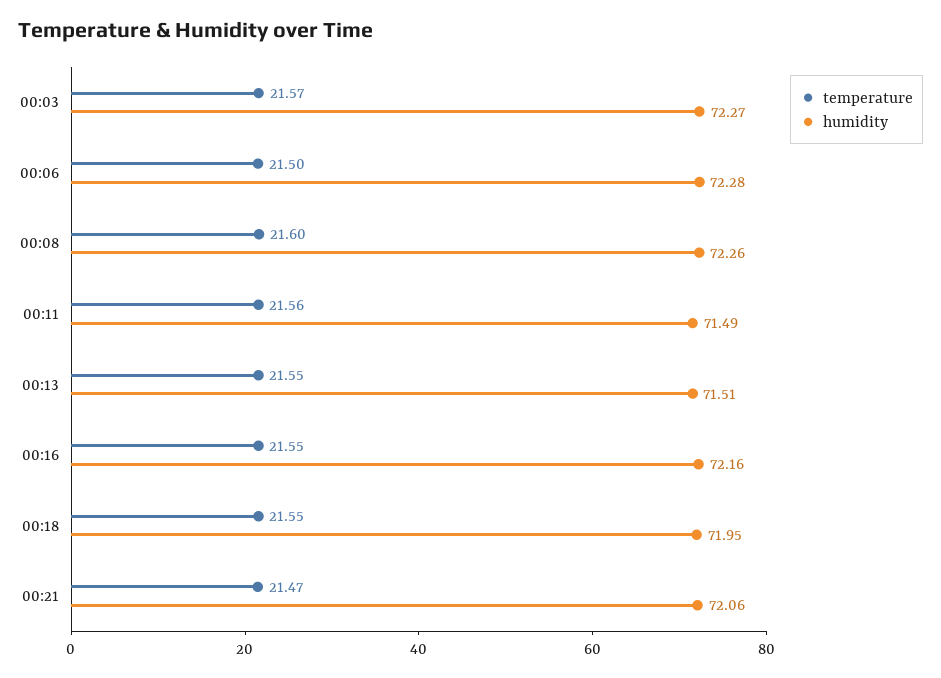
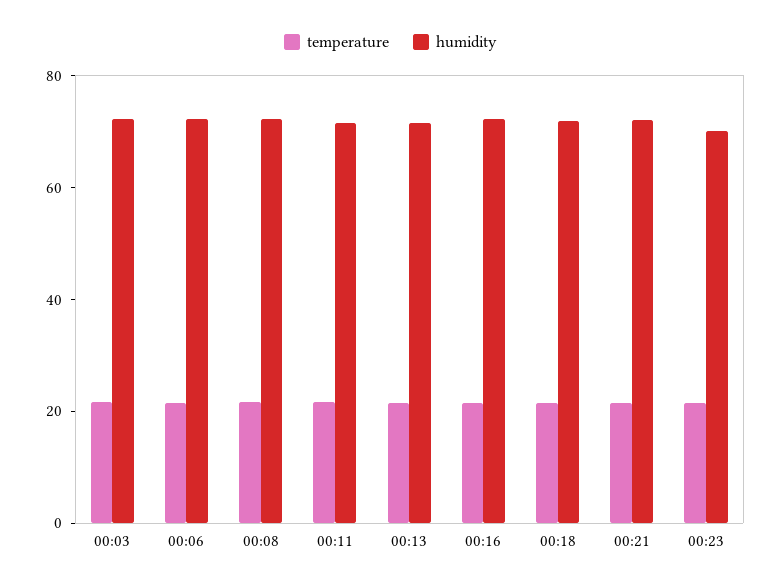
temperature, 00:23: none -> 20
humidity, 00:23: none -> 70

